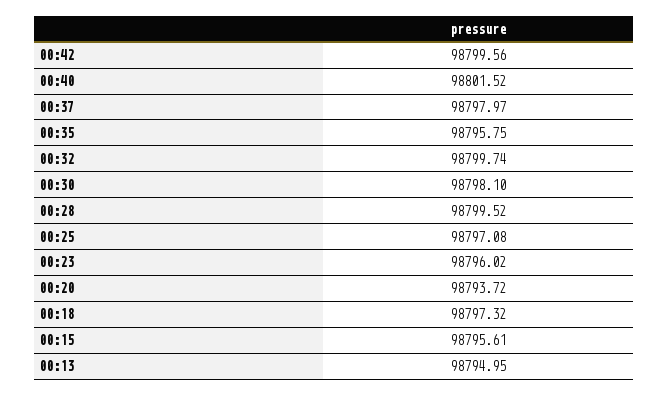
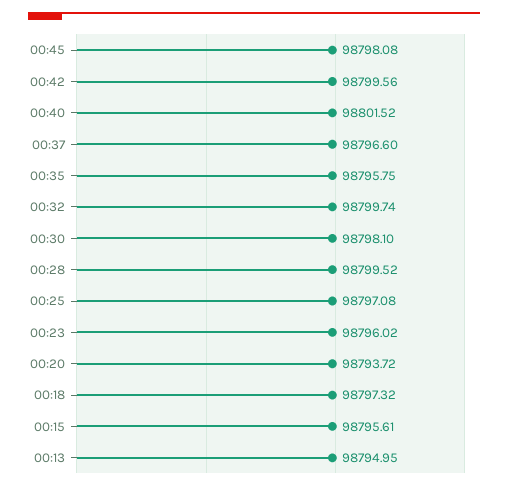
00:37: 98797.97 -> 98796.6
00:45: none -> 98798.08

